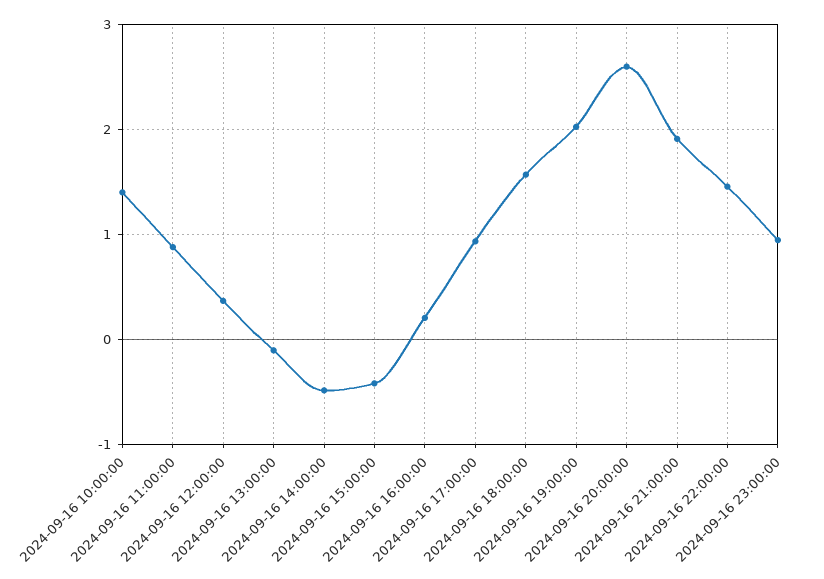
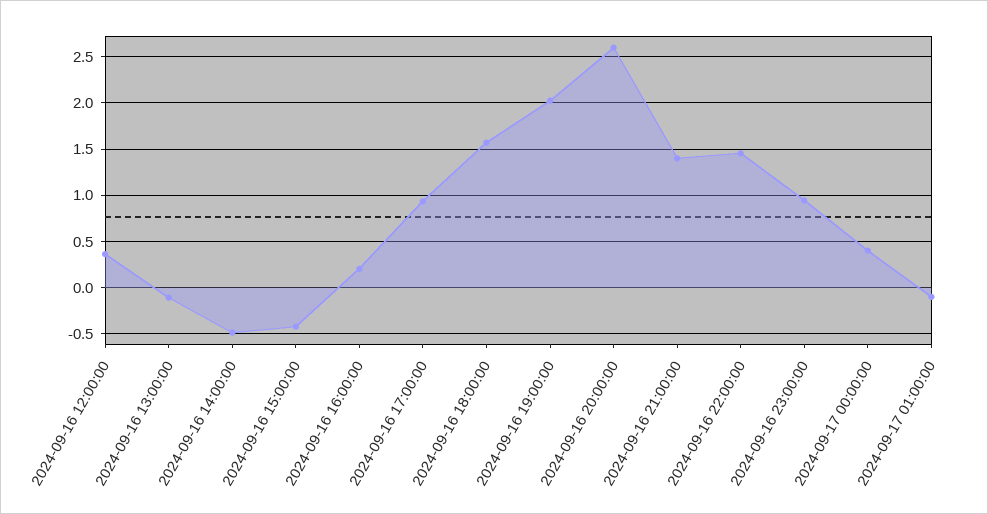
2024-09-16 10:00:00: 1.4 -> none
2024-09-16 11:00:00: 0.9 -> none
2024-09-16 21:00:00: 1.9 -> 1.4
2024-09-17 00:00:00: none -> 0.4
2024-09-17 01:00:00: none -> -0.1

